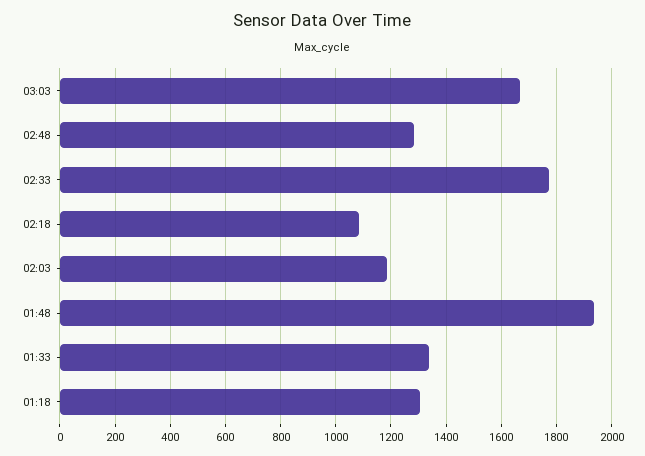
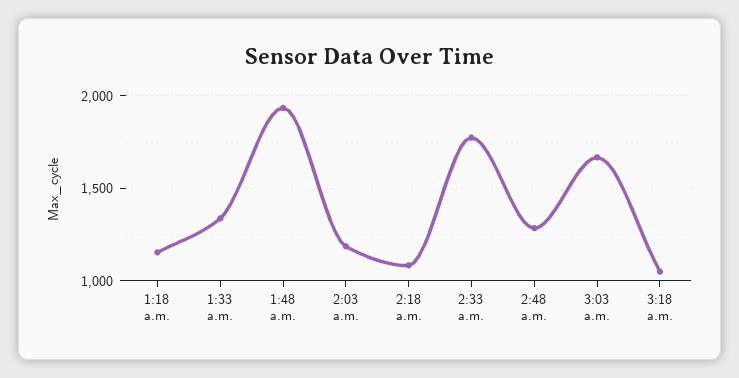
01:18: 1300 -> 1150
3:18 a.m.: none -> 1050

